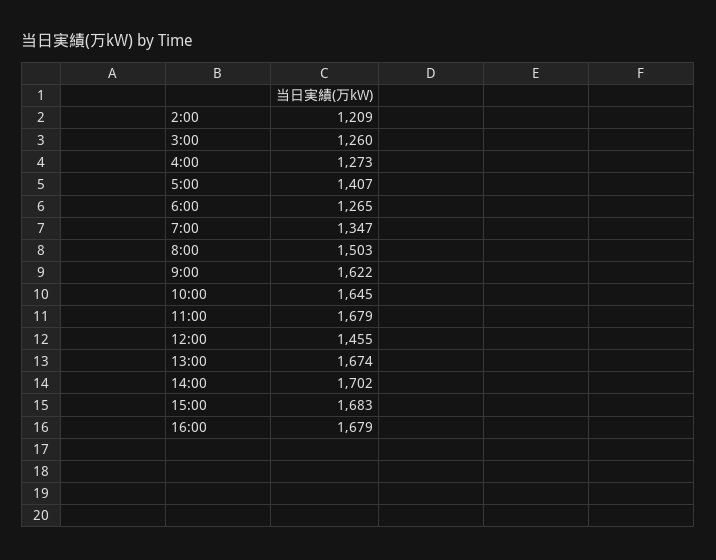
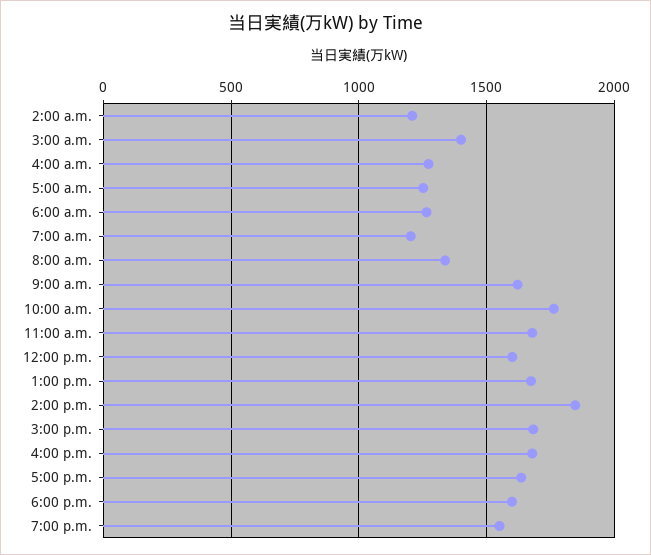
3:00: 1260 -> 1400
5:00: 1407 -> 1250
7:00: 1347 -> 1200
8:00: 1503 -> 1350
10:00: 1645 -> 1750
12:00: 1455 -> 1600
14:00: 1702 -> 1850
5:00 p.m.: none -> 1650
6:00 p.m.: none -> 1600
7:00 p.m.: none -> 1550

